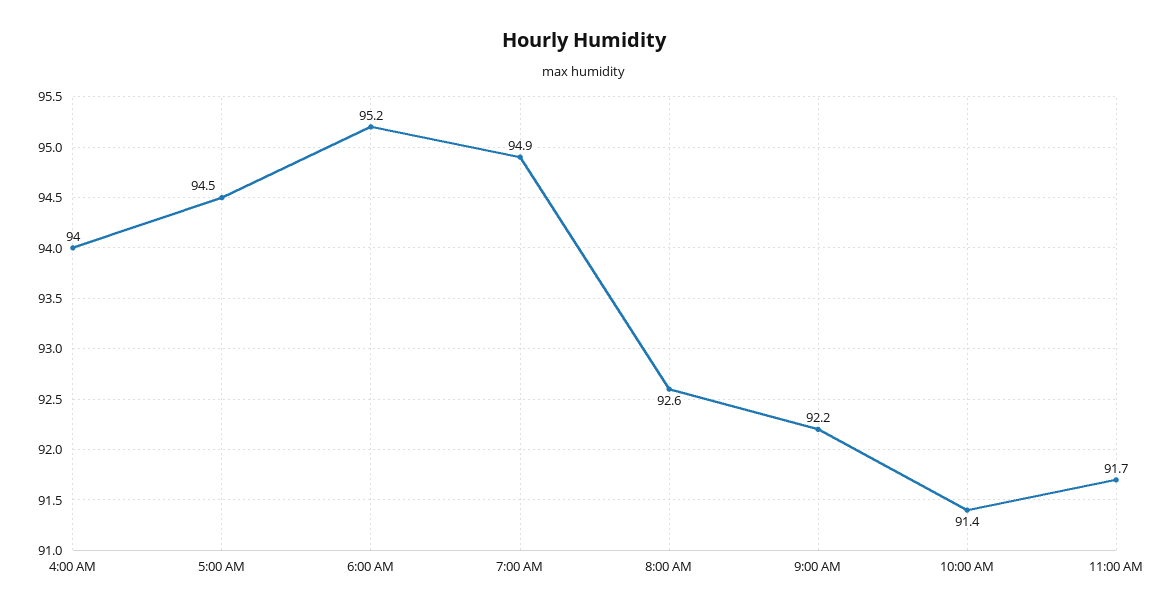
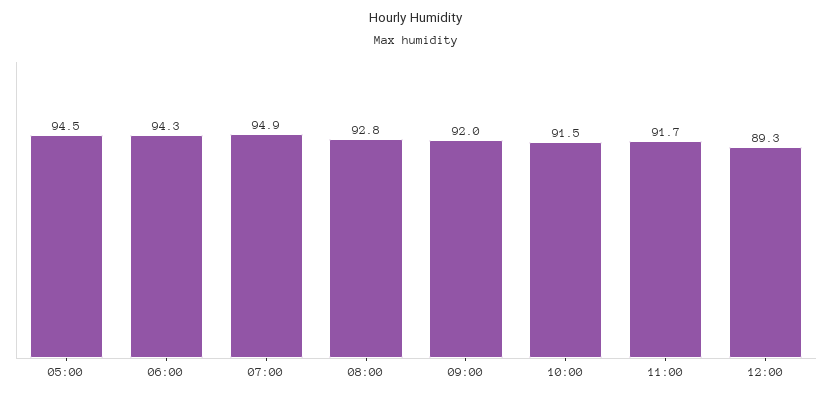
4:00 AM: 94 -> none
6:00 AM: 95.2 -> 94.3
8:00 AM: 92.6 -> 92.8
9:00 AM: 92.2 -> 92
10:00 AM: 91.4 -> 91.5
12:00: none -> 89.3

